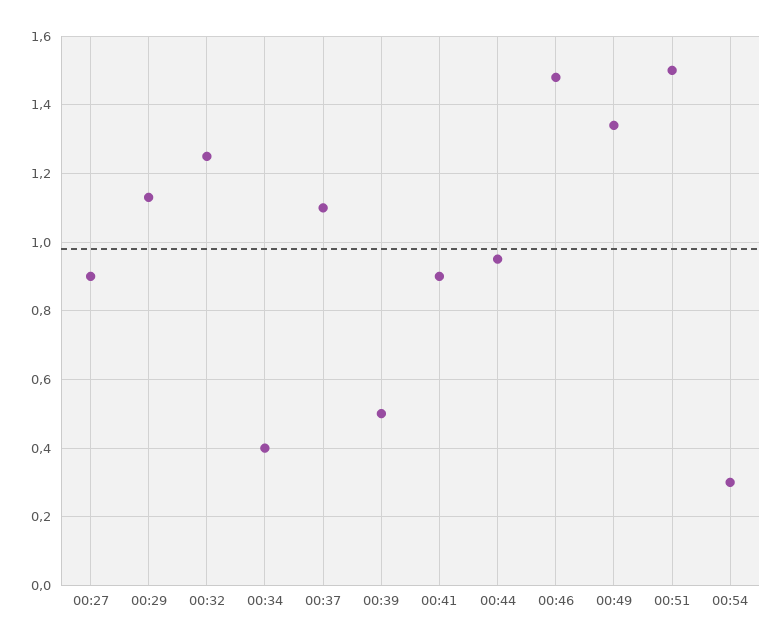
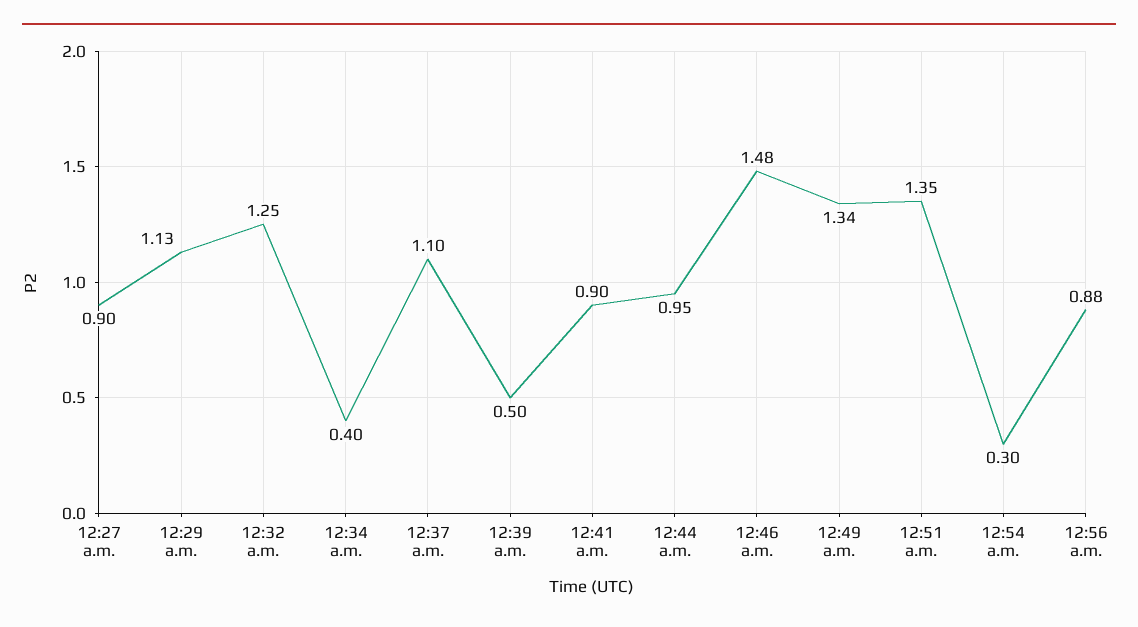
00:51: 1.5 -> 1.35
12:56 a.m.: none -> 0.88

